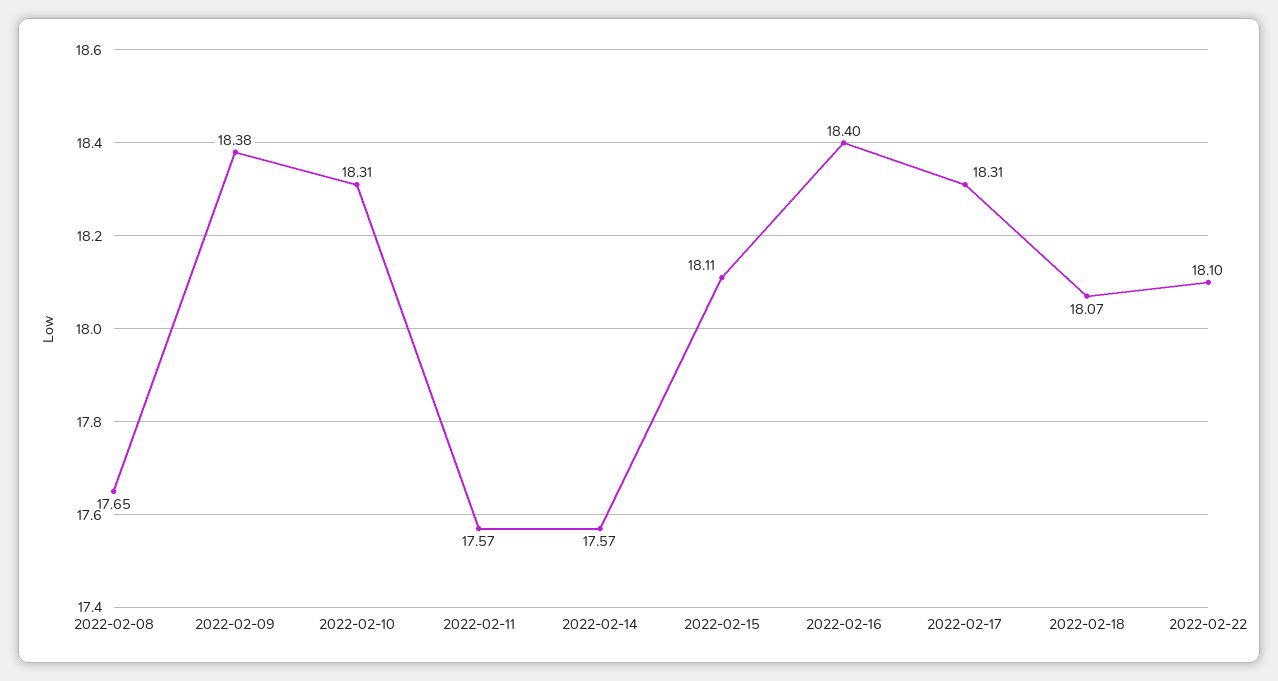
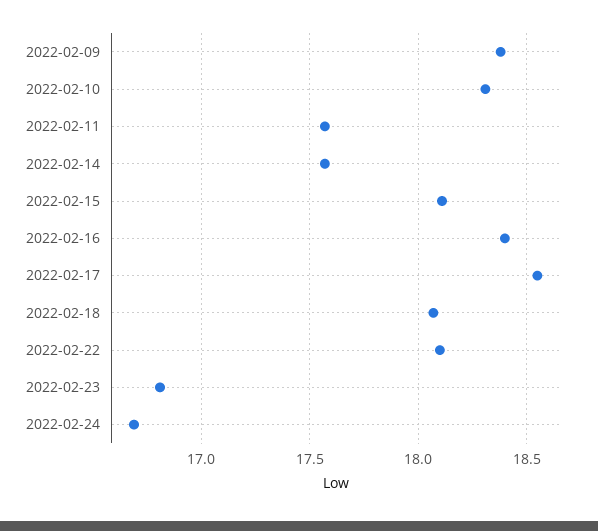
2022-02-08: 17.65 -> none
2022-02-17: 18.31 -> 18.55
2022-02-23: none -> 16.8
2022-02-24: none -> 16.7

